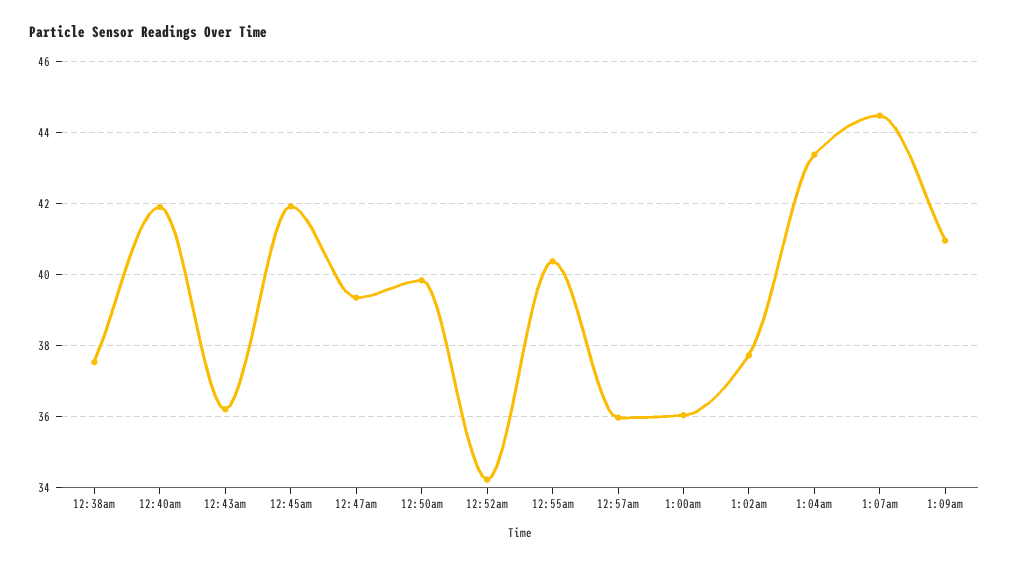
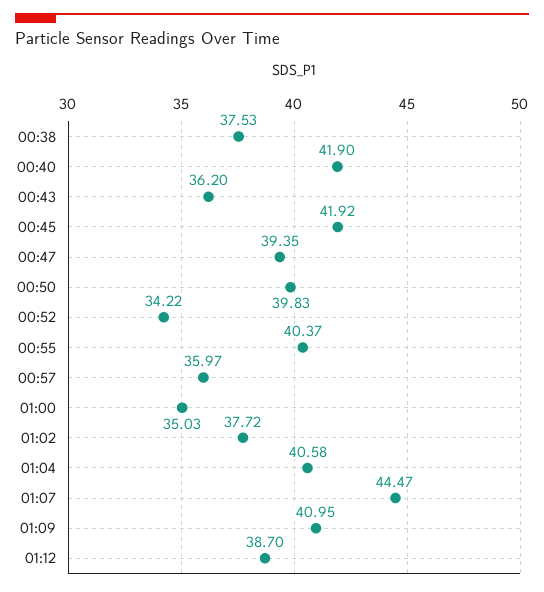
1:00am: 36 -> 35.03
1:04am: 43.4 -> 40.58
01:12: none -> 38.7

